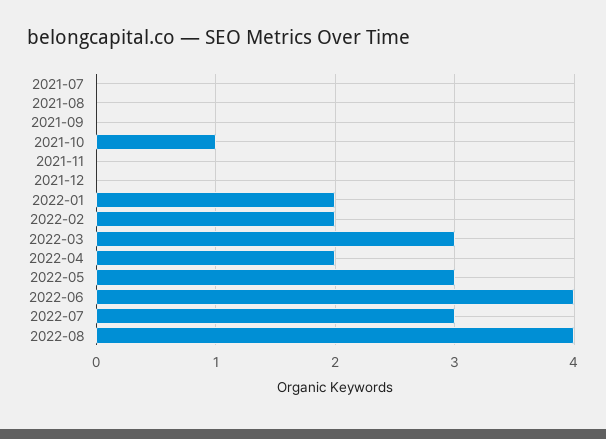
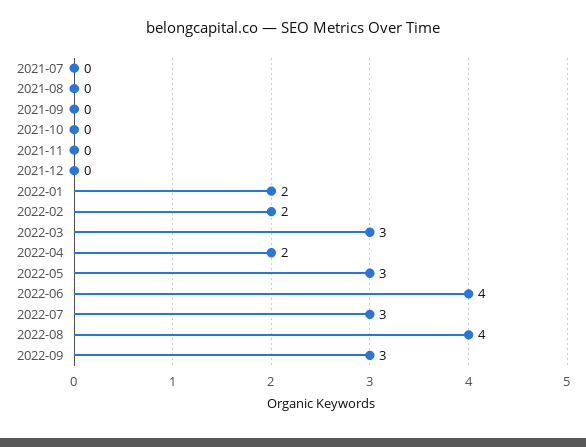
2021-10: 1 -> 0
2022-09: none -> 3

